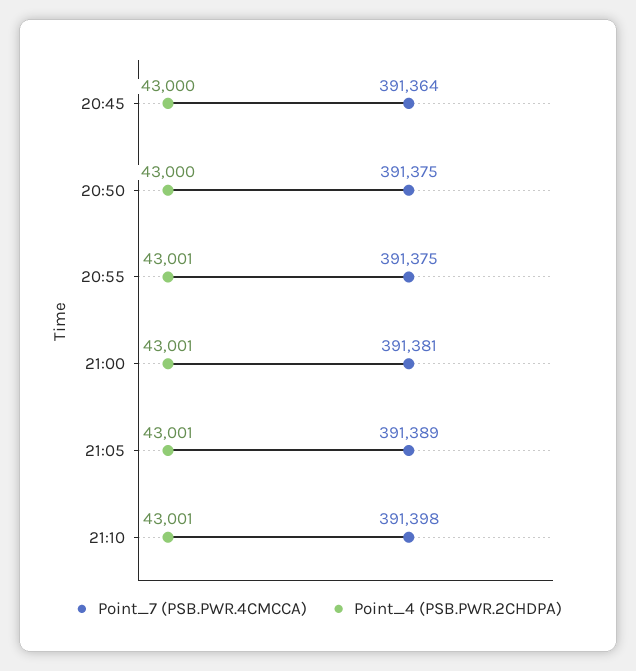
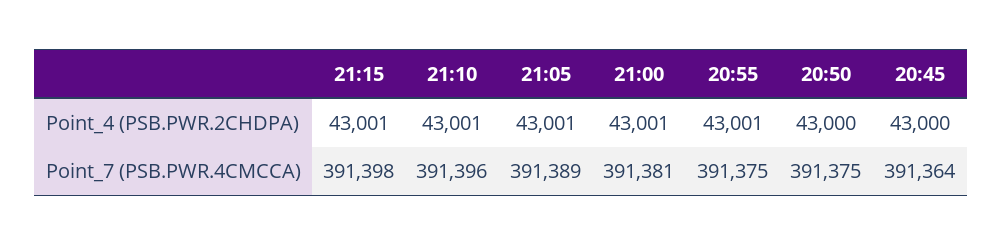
Point_7 (PSB.PWR.4CMCCA), 21:10: 391398 -> 391396
Point_4 (PSB.PWR.2CHDPA), 21:15: none -> 43001
Point_7 (PSB.PWR.4CMCCA), 21:15: none -> 391398

